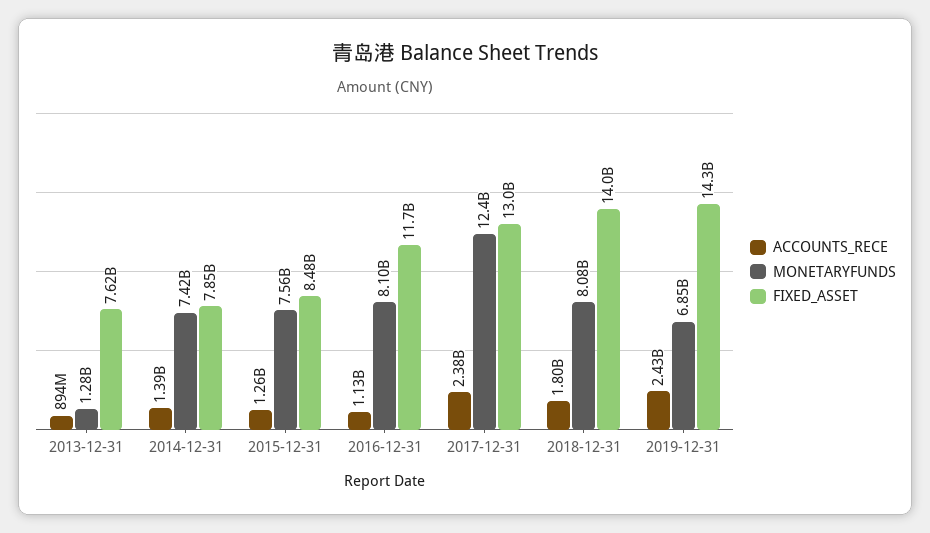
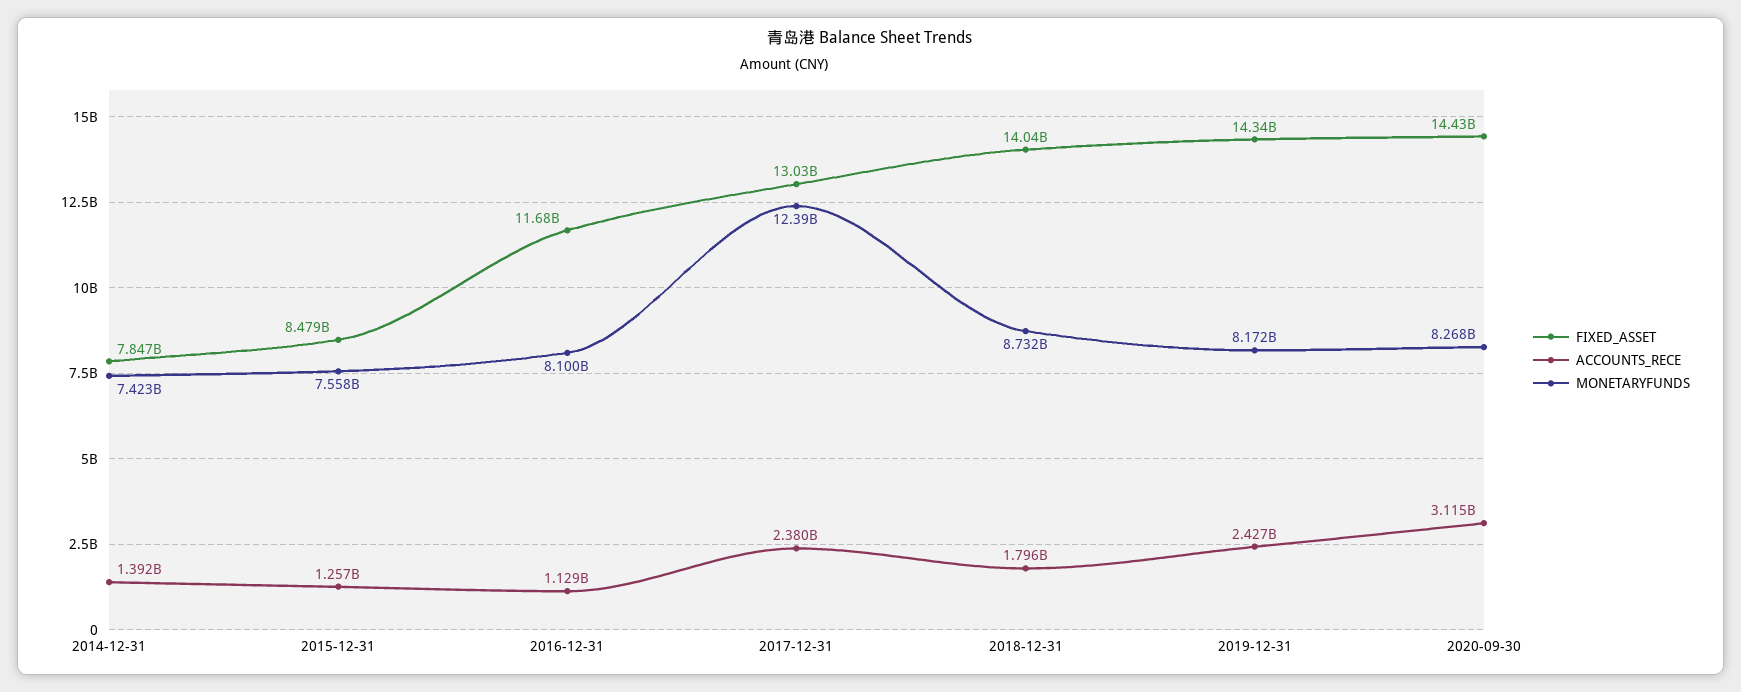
ACCOUNTS_RECE, 2013-12-31: 894000000 -> none
MONETARYFUNDS, 2013-12-31: 1280000000 -> none
FIXED_ASSET, 2013-12-31: 7620000000 -> none
MONETARYFUNDS, 2018-12-31: 8080000000 -> 8732000000
MONETARYFUNDS, 2019-12-31: 6850000000 -> 8172000000
FIXED_ASSET, 2020-09-30: none -> 14430000000
ACCOUNTS_RECE, 2020-09-30: none -> 3115000000
MONETARYFUNDS, 2020-09-30: none -> 8268000000

